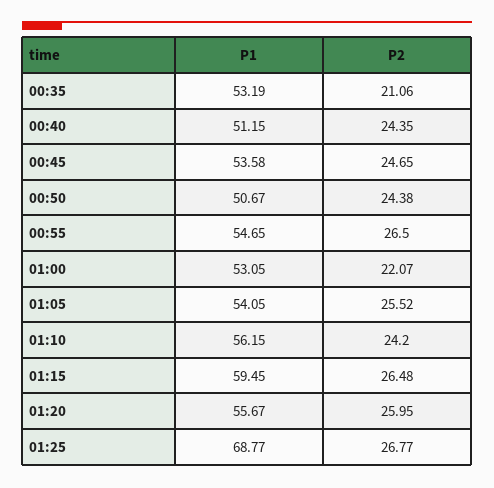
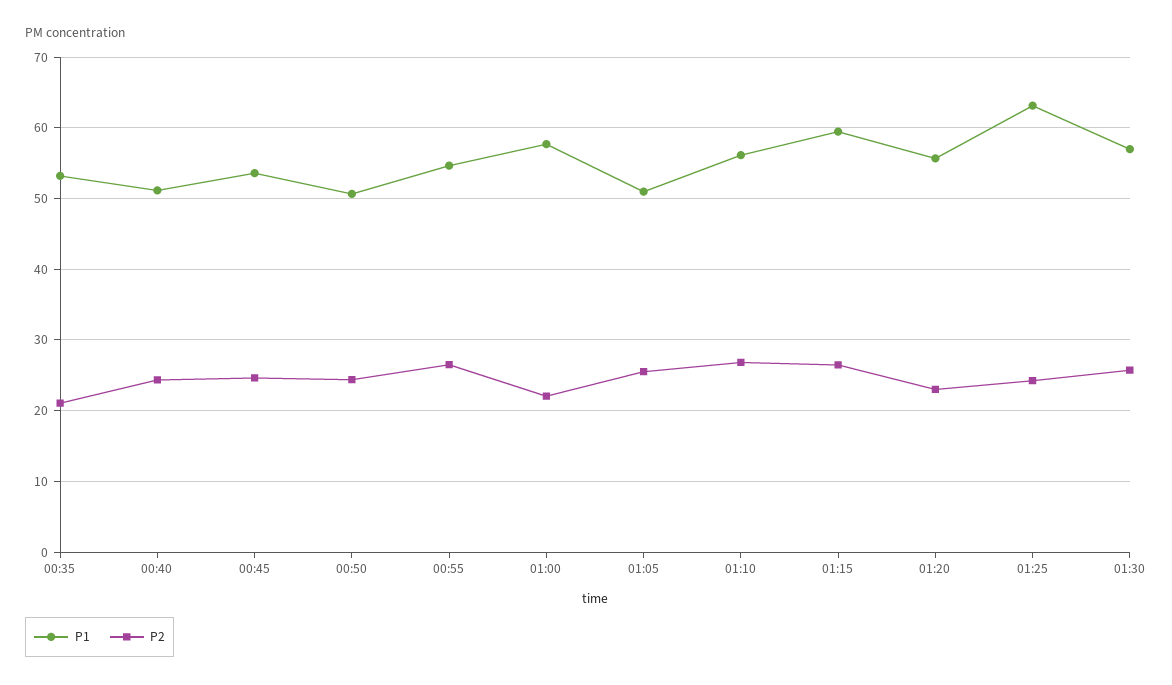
P1, 01:00: 53.05 -> 58
P1, 01:05: 54.05 -> 51
P2, 01:10: 24.2 -> 27
P2, 01:20: 25.95 -> 23
P1, 01:25: 68.77 -> 63
P2, 01:25: 26.77 -> 24
P1, 01:30: none -> 57
P2, 01:30: none -> 26

